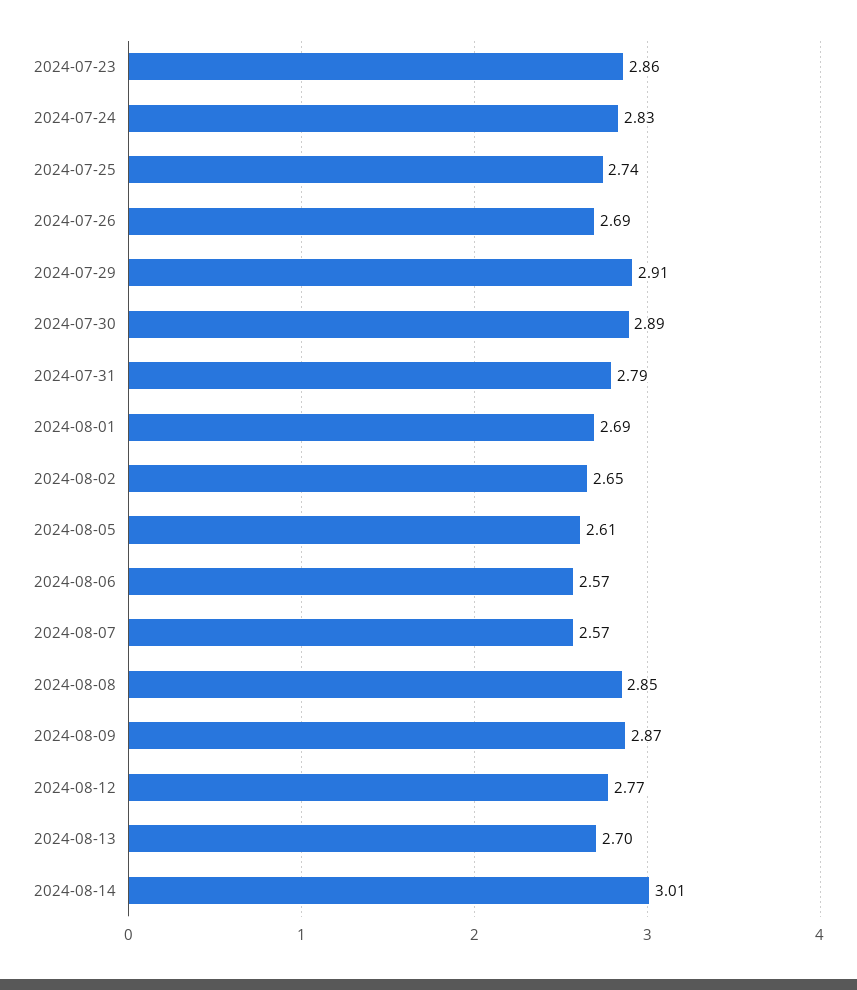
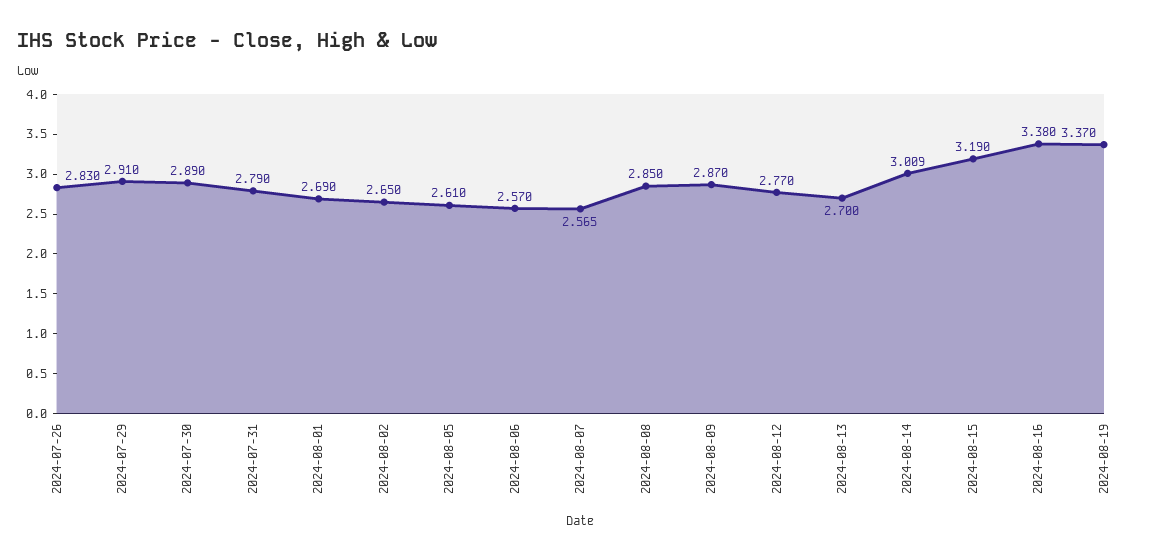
2024-07-23: 2.86 -> none
2024-07-24: 2.83 -> none
2024-07-25: 2.74 -> none
2024-07-26: 2.69 -> 2.83
2024-08-15: none -> 3.19
2024-08-16: none -> 3.38
2024-08-19: none -> 3.37

